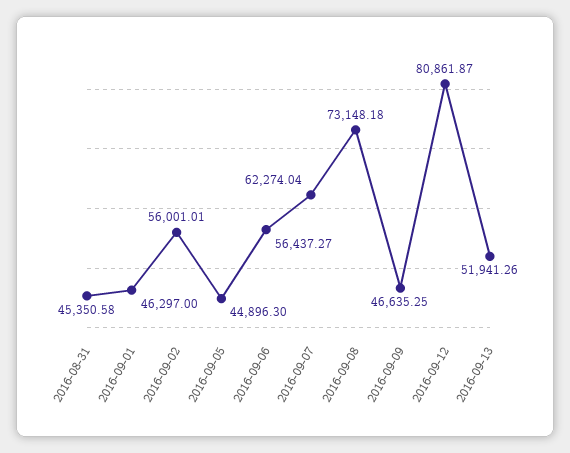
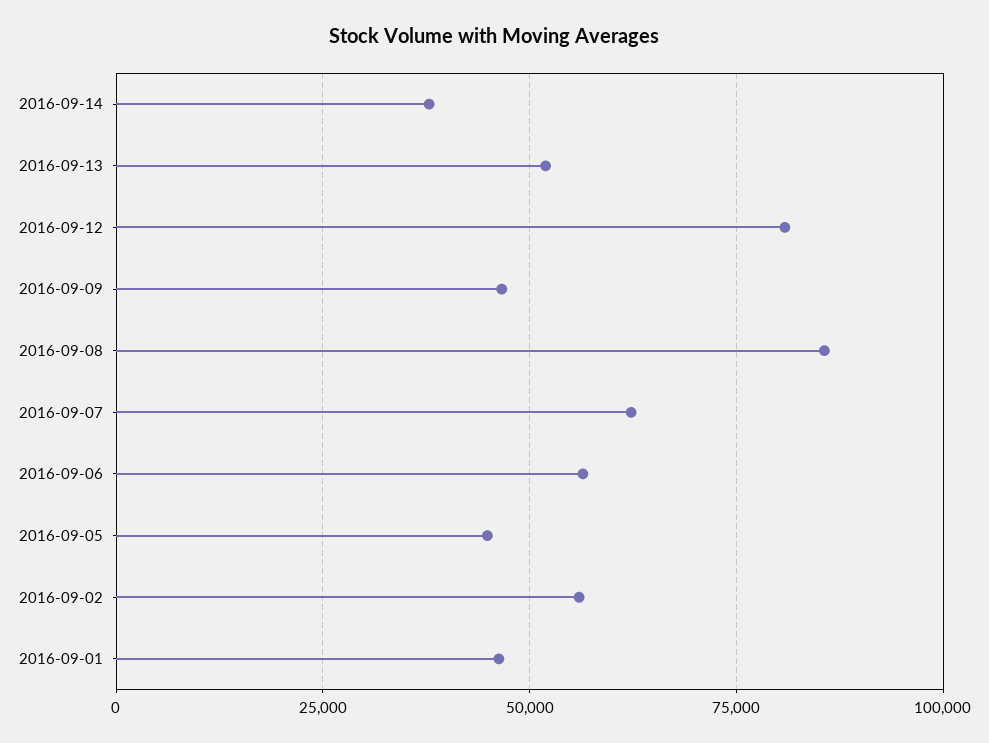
2016-08-31: 45350.58 -> none
2016-09-08: 73148.18 -> 85000
2016-09-14: none -> 37500

